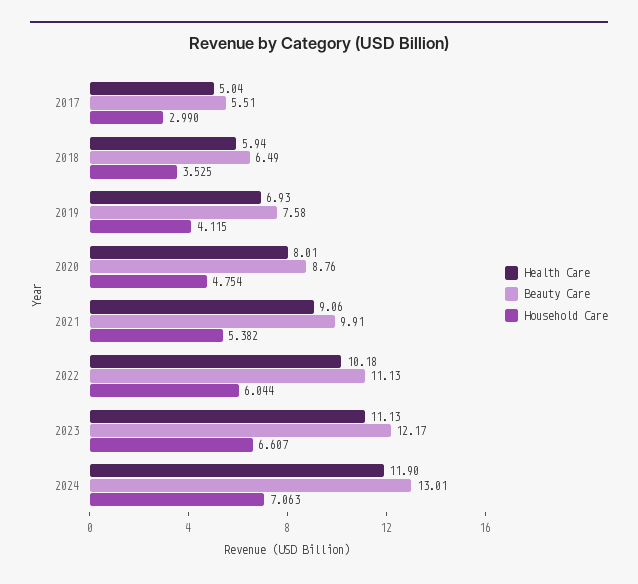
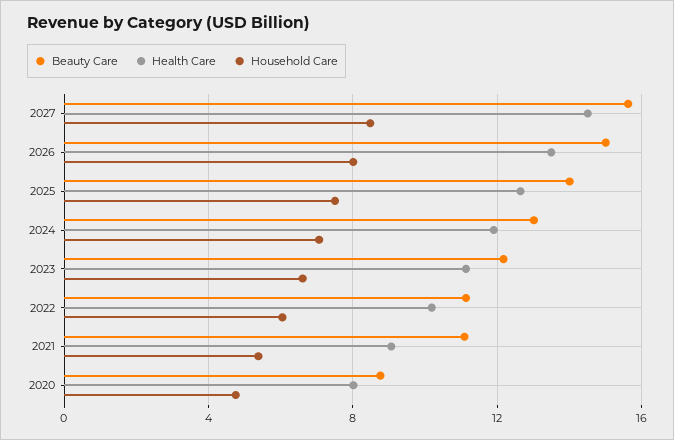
Health Care, 2017: 5.04 -> none
Beauty Care, 2017: 5.51 -> none
Household Care, 2017: 2.99 -> none
Health Care, 2018: 5.94 -> none
Beauty Care, 2018: 6.49 -> none
Household Care, 2018: 3.525 -> none
Health Care, 2019: 6.93 -> none
Beauty Care, 2019: 7.58 -> none
Household Care, 2019: 4.115 -> none
Beauty Care, 2021: 9.91 -> 11
Beauty Care, 2027: none -> 15.5
Health Care, 2027: none -> 14.5
Household Care, 2027: none -> 8.5
Beauty Care, 2026: none -> 15
Health Care, 2026: none -> 13.5
Household Care, 2026: none -> 8
Beauty Care, 2025: none -> 14
Health Care, 2025: none -> 12.5
Household Care, 2025: none -> 7.5

